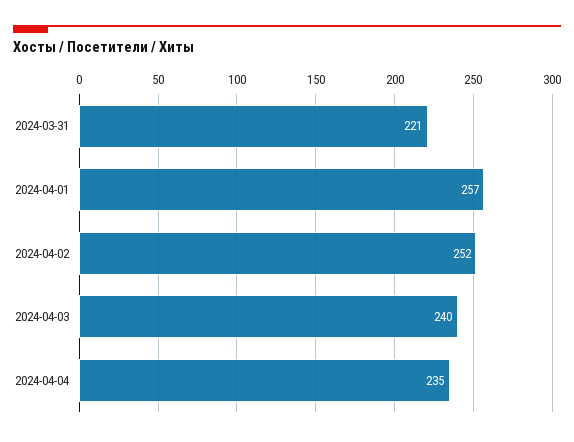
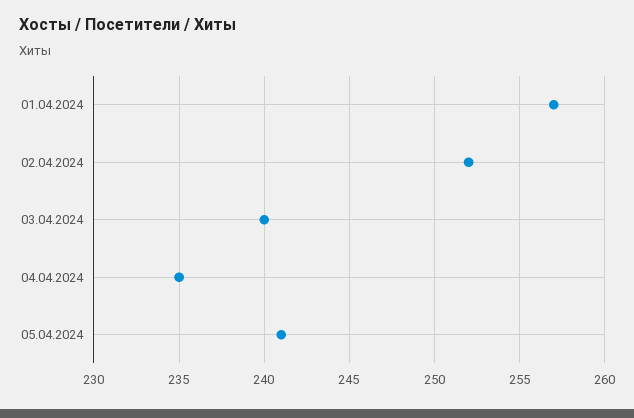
2024-03-31: 221 -> none
05.04.2024: none -> 241

